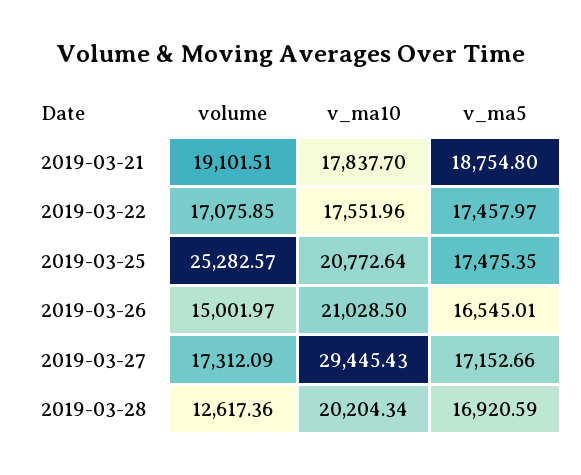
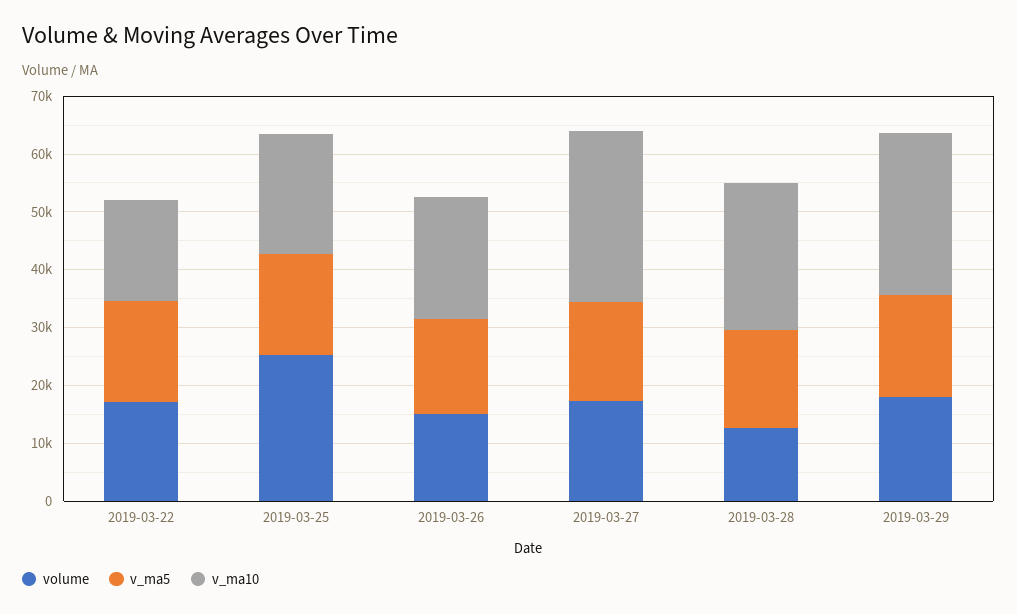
volume, 2019-03-21: 19101.51 -> none
v_ma10, 2019-03-21: 17837.7 -> none
v_ma5, 2019-03-21: 18754.8 -> none
v_ma10, 2019-03-28: 20204.34 -> 26000
volume, 2019-03-29: none -> 18000
v_ma5, 2019-03-29: none -> 18000
v_ma10, 2019-03-29: none -> 28000

